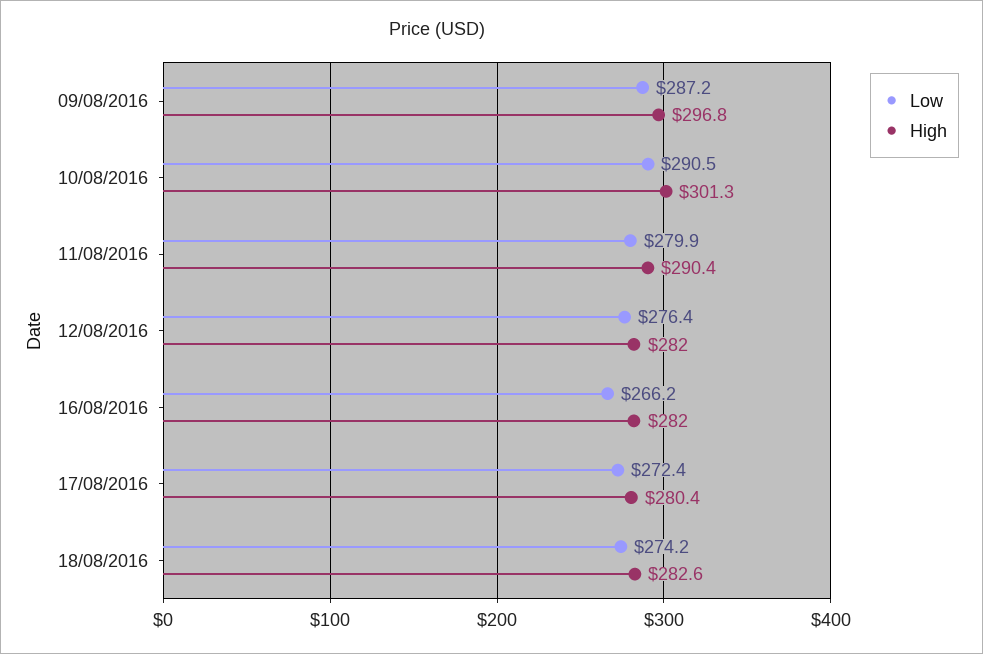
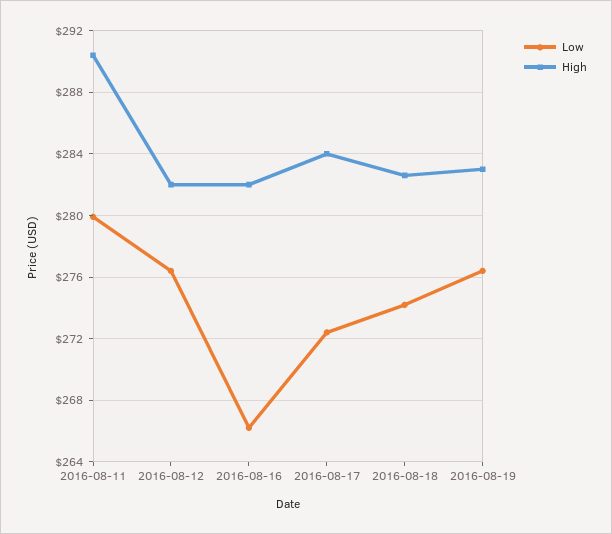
Low, 09/08/2016: 287.2 -> none
High, 09/08/2016: 296.8 -> none
Low, 10/08/2016: 290.5 -> none
High, 10/08/2016: 301.3 -> none
High, 17/08/2016: 280.4 -> 284
Low, 2016-08-19: none -> 276.5
High, 2016-08-19: none -> 283

